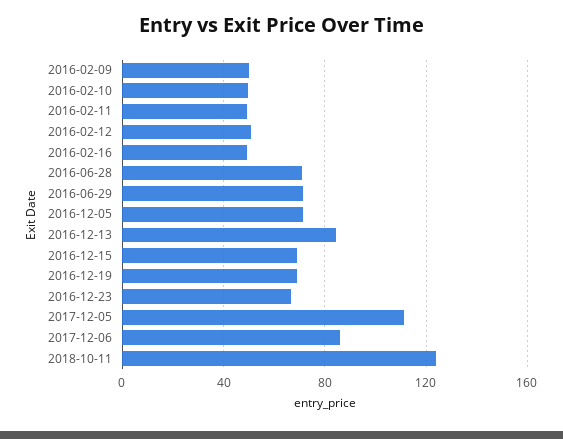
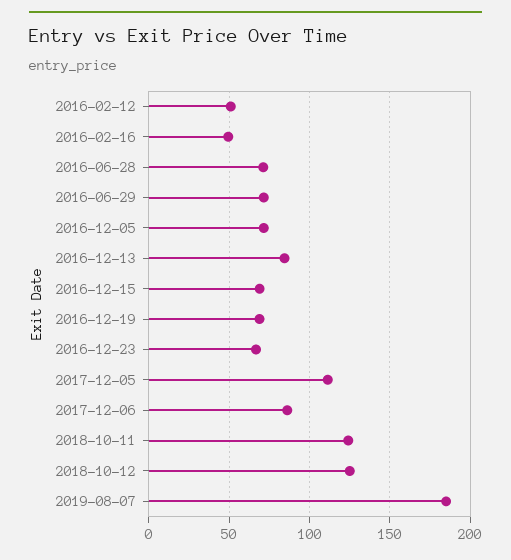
2016-02-09: 50 -> none
2016-02-10: 50 -> none
2016-02-11: 50 -> none
2018-10-12: none -> 125
2019-08-07: none -> 185

